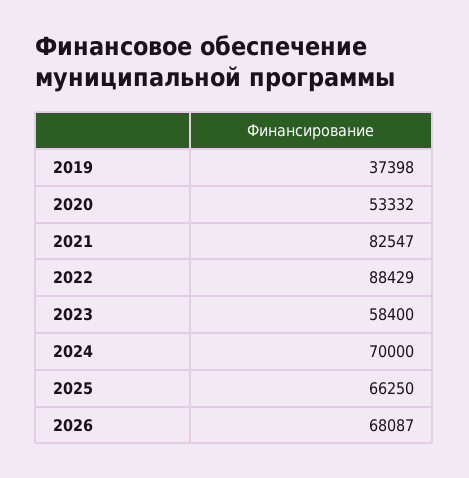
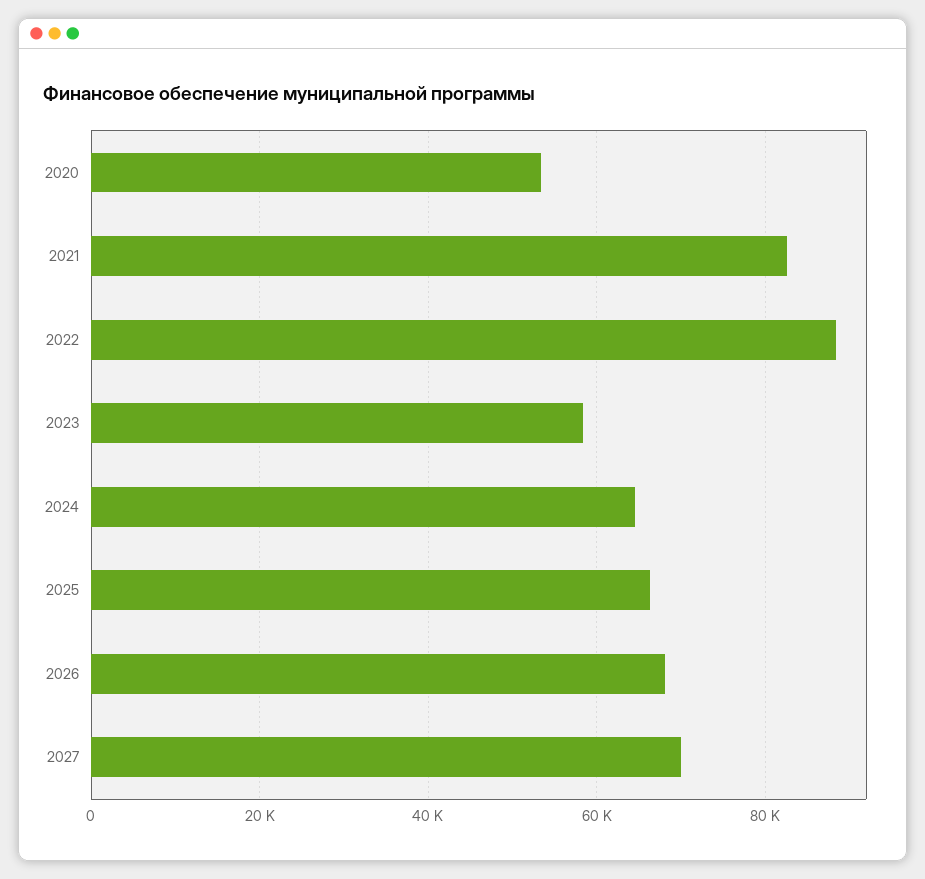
2019: 37398 -> none
2024: 70000 -> 64000
2027: none -> 70000

